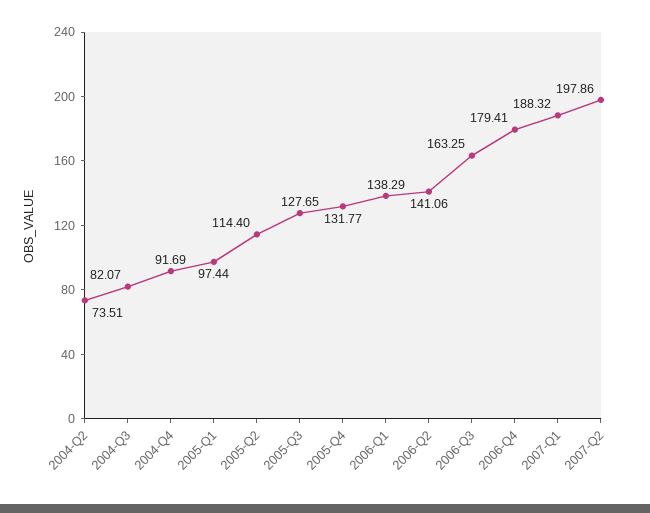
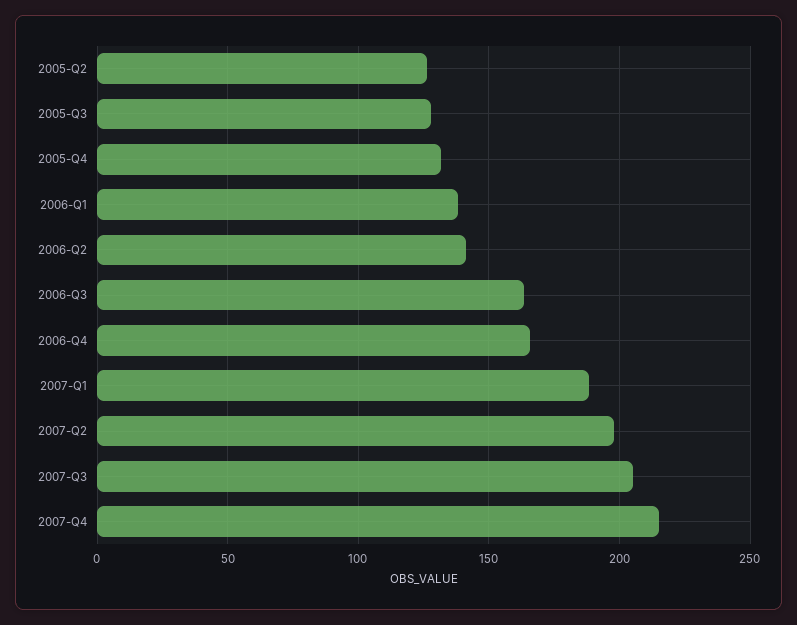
2004-Q2: 73.51 -> none
2004-Q3: 82.07 -> none
2004-Q4: 91.69 -> none
2005-Q1: 97.44 -> none
2005-Q2: 114.4 -> 125
2006-Q4: 179.41 -> 165
2007-Q3: none -> 205
2007-Q4: none -> 215

